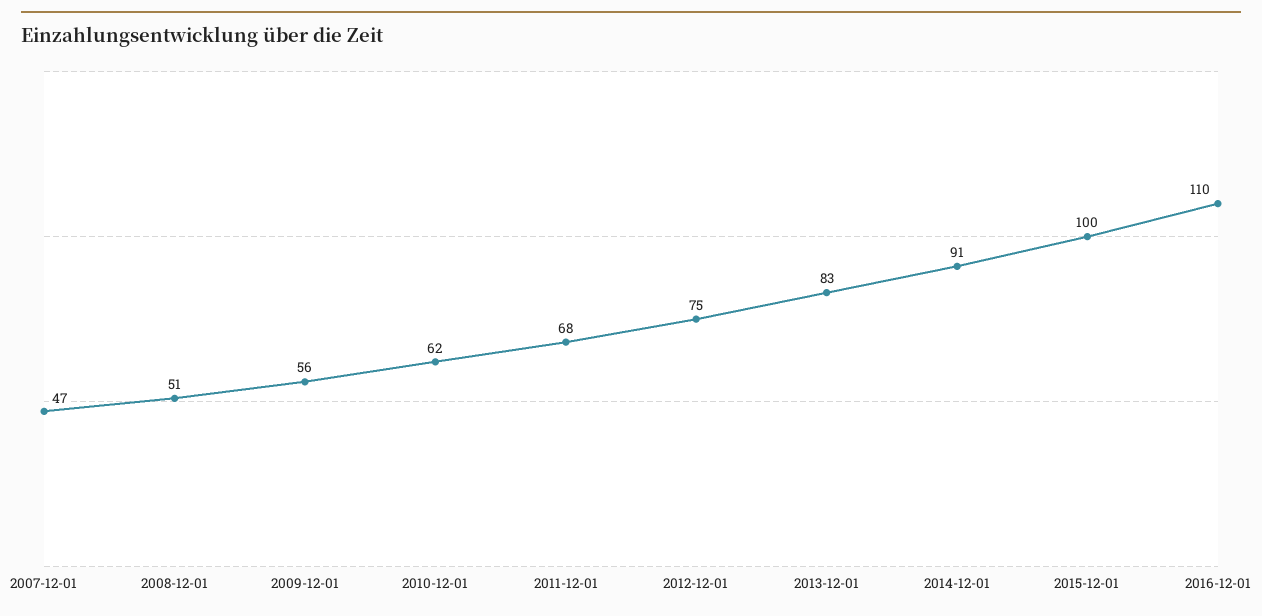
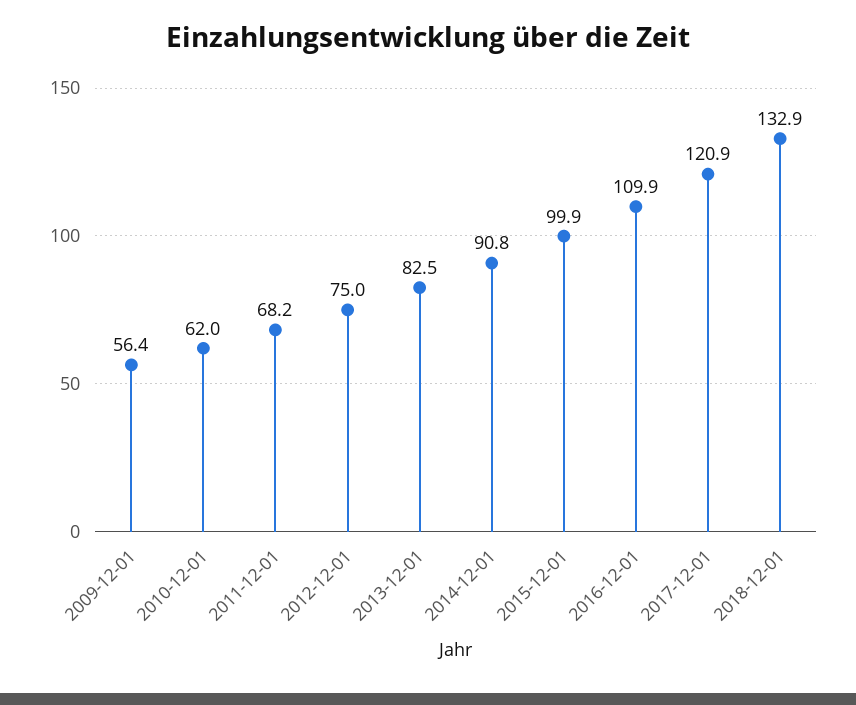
2007-12-01: 47 -> none
2008-12-01: 51 -> none
2017-12-01: none -> 120.9
2018-12-01: none -> 132.9

